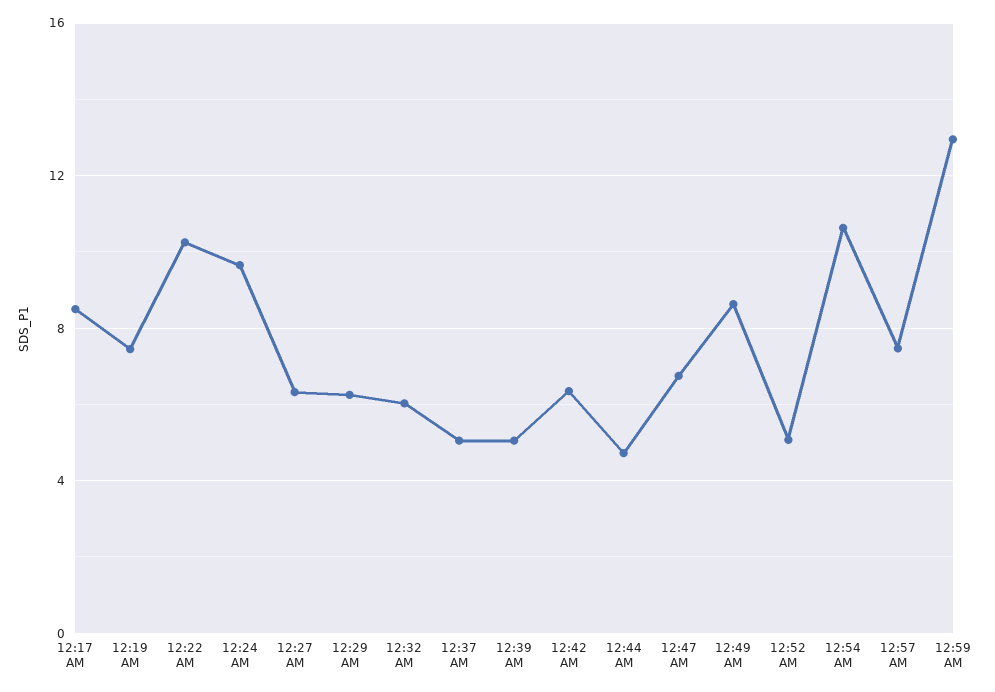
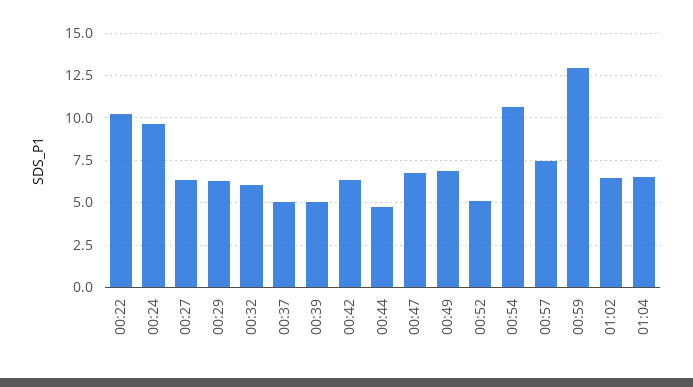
12:17 AM: 8.5 -> none
12:19 AM: 7.5 -> none
12:49 AM: 8.5 -> 7
01:02: none -> 6.5
01:04: none -> 6.5

